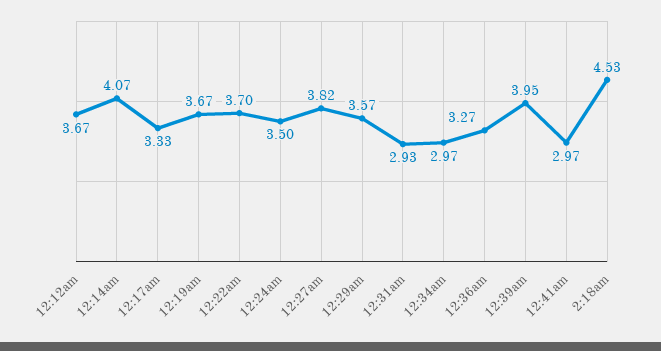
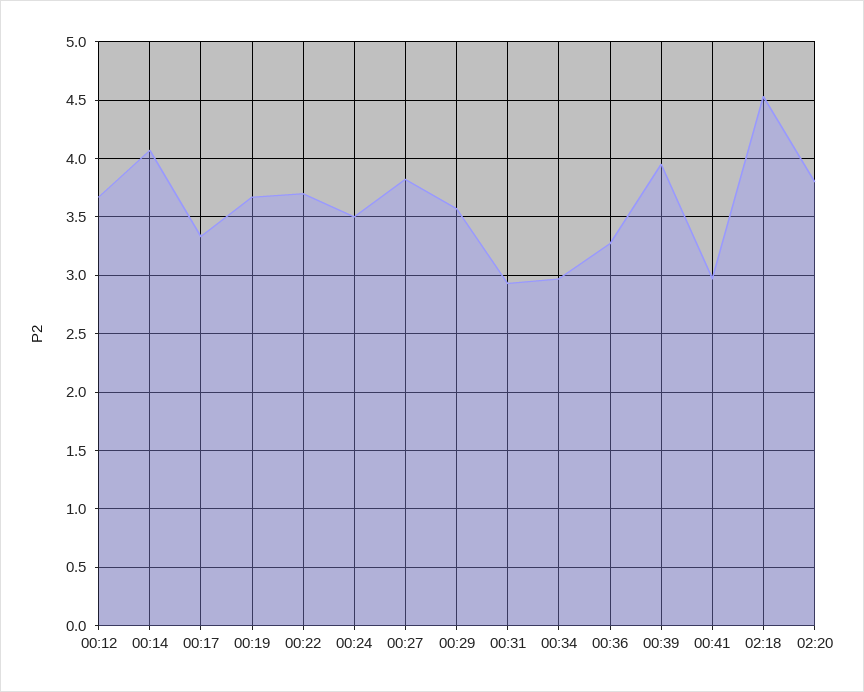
02:20: none -> 3.8

